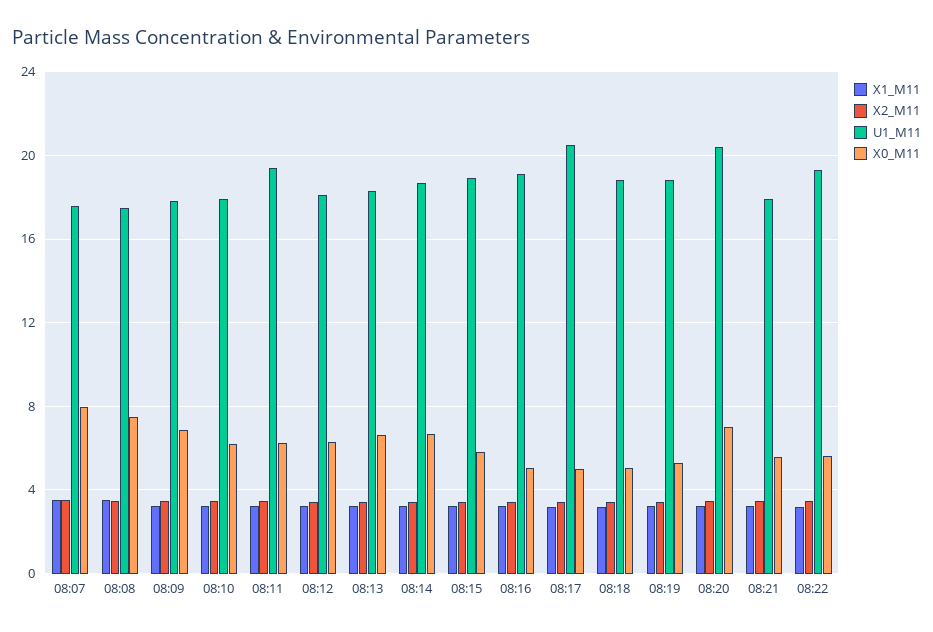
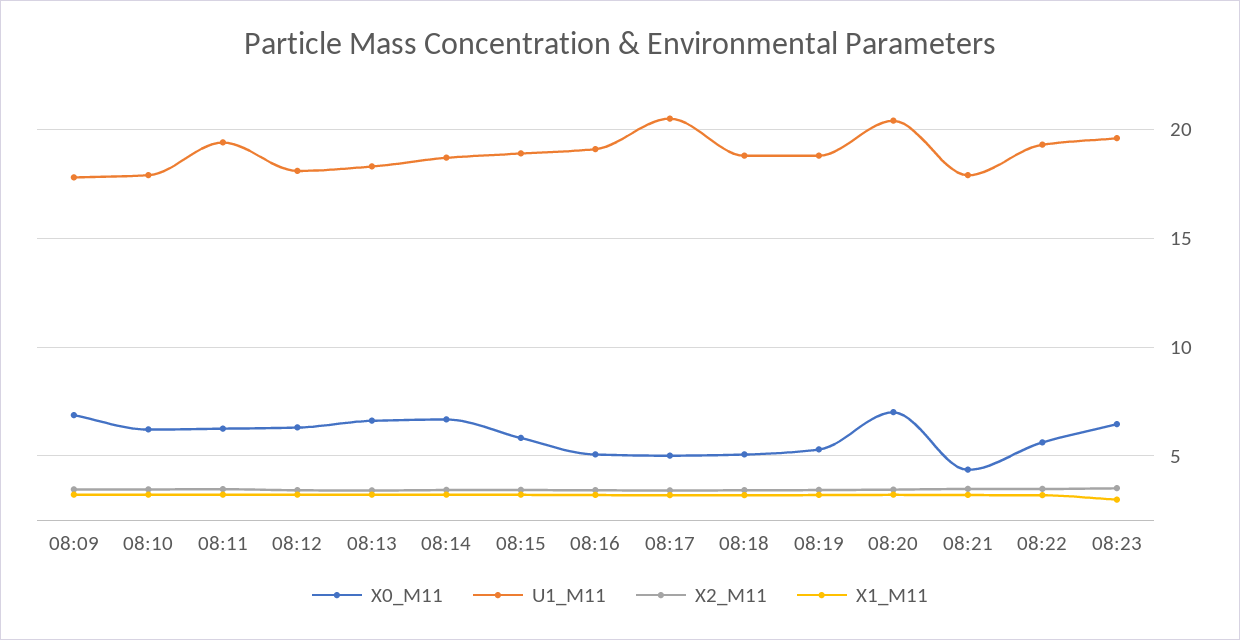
X1_M11, 08:07: 3.5 -> none
X2_M11, 08:07: 3.5 -> none
U1_M11, 08:07: 17.5 -> none
X0_M11, 08:07: 8 -> none
X1_M11, 08:08: 3.5 -> none
X2_M11, 08:08: 3.5 -> none
U1_M11, 08:08: 17.5 -> none
X0_M11, 08:08: 7.5 -> none
X0_M11, 08:21: 5.5 -> 4.5
X0_M11, 08:23: none -> 6.5
U1_M11, 08:23: none -> 19.5
X2_M11, 08:23: none -> 3.5
X1_M11, 08:23: none -> 3

